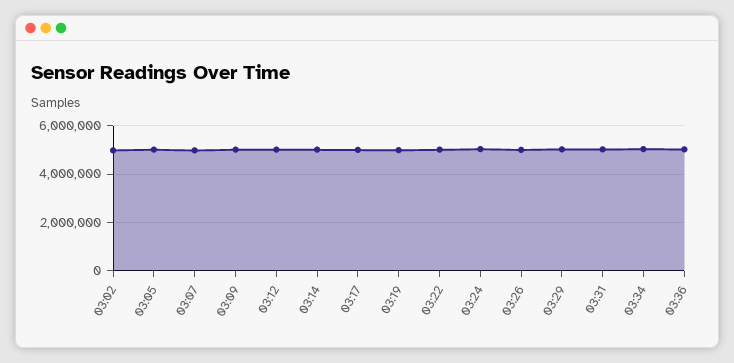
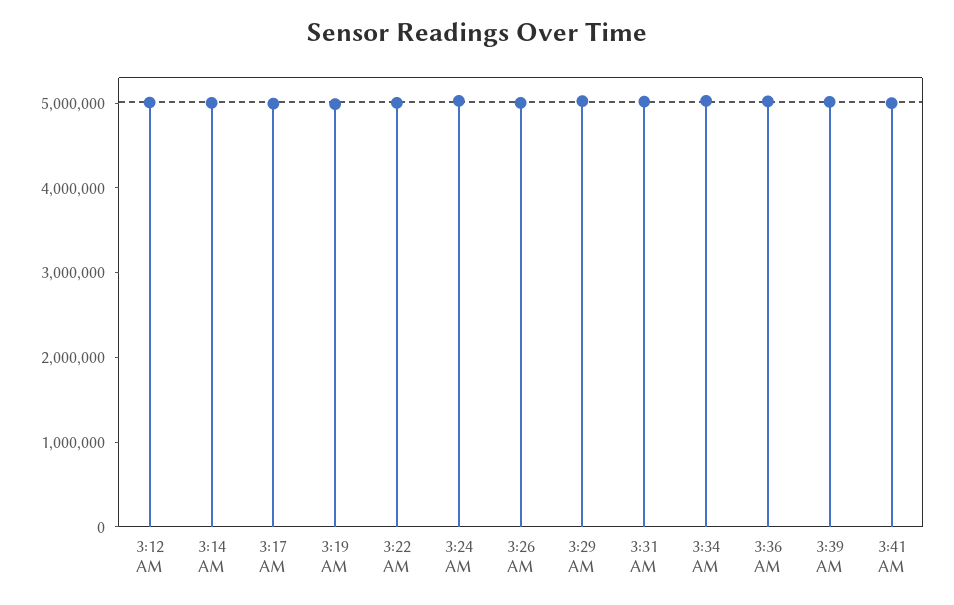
03:02: 5000000 -> none
03:05: 5000000 -> none
03:07: 5000000 -> none
03:09: 5000000 -> none
3:39 AM: none -> 5000000
3:41 AM: none -> 5000000

